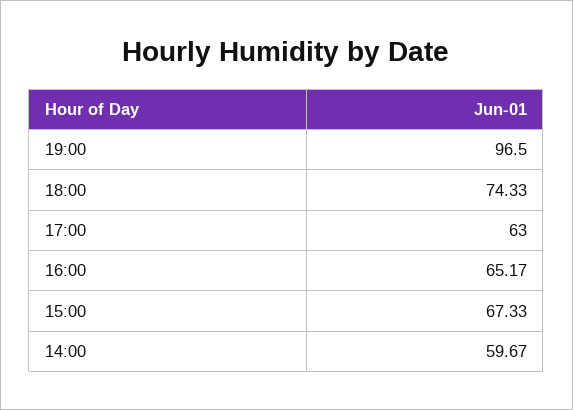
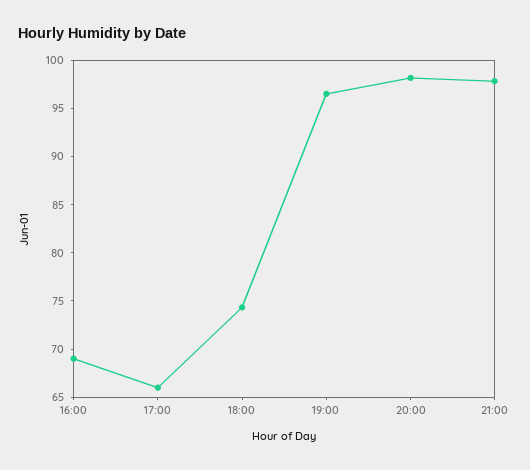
17:00: 63 -> 66
16:00: 65.17 -> 69
15:00: 67.33 -> none
14:00: 59.67 -> none
20:00: none -> 98
21:00: none -> 98

